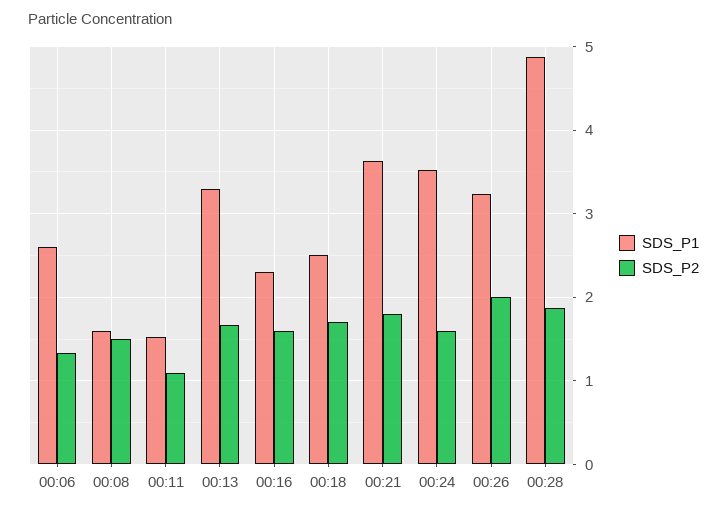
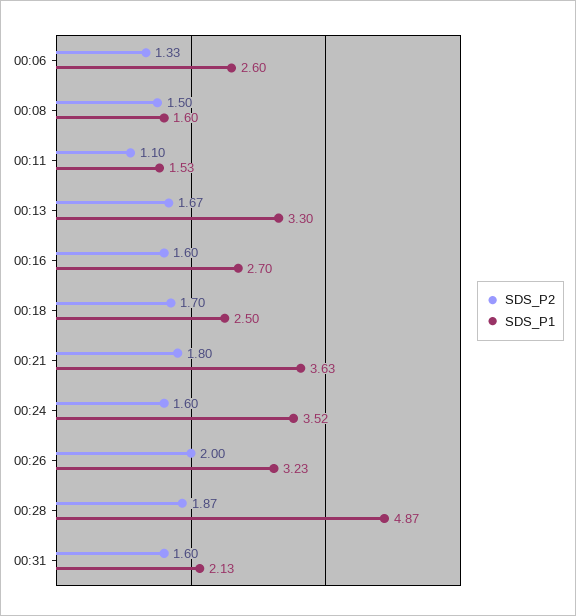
SDS_P1, 00:16: 2.3 -> 2.7
SDS_P2, 00:31: none -> 1.6
SDS_P1, 00:31: none -> 2.13

